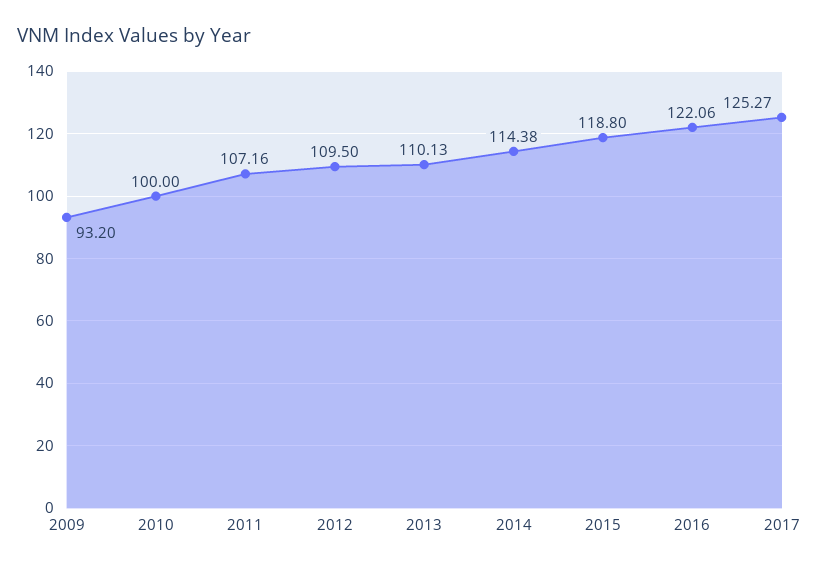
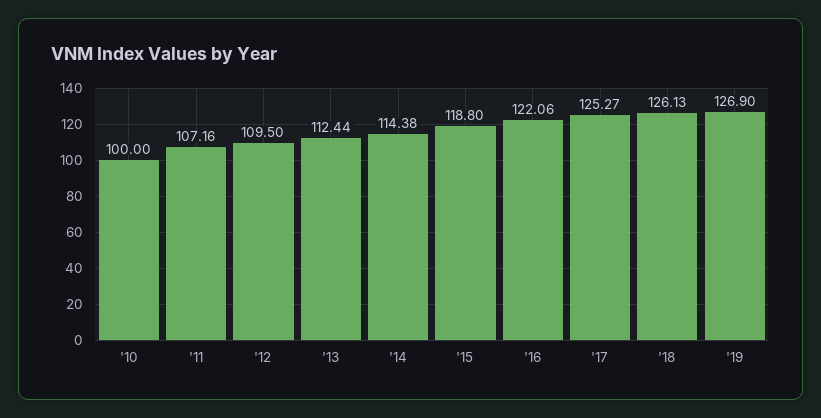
2009: 93.2 -> none
2013: 110.13 -> 112.44
'18: none -> 126.13
'19: none -> 126.9

